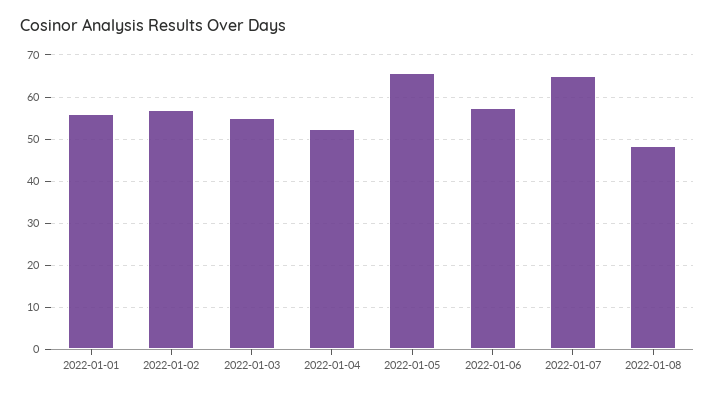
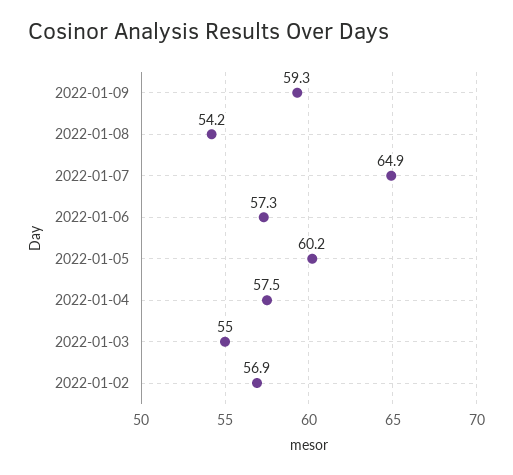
2022-01-01: 56 -> none
2022-01-04: 52 -> 57.5
2022-01-05: 66 -> 60.2
2022-01-08: 48 -> 54.2
2022-01-09: none -> 59.3

